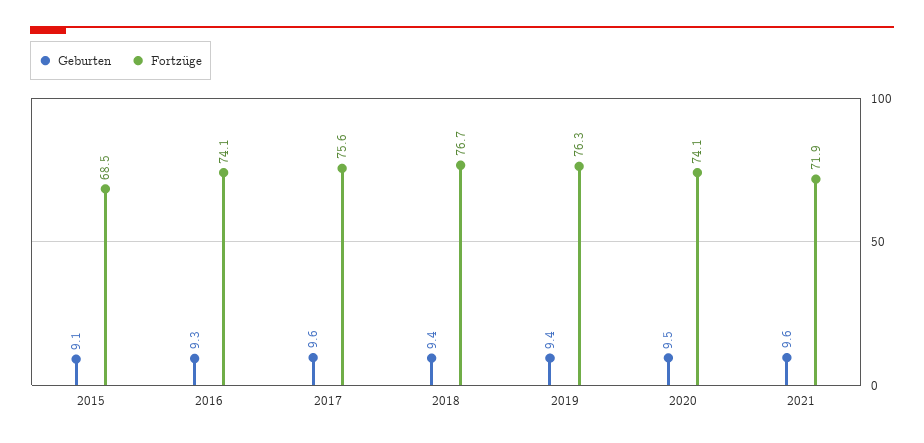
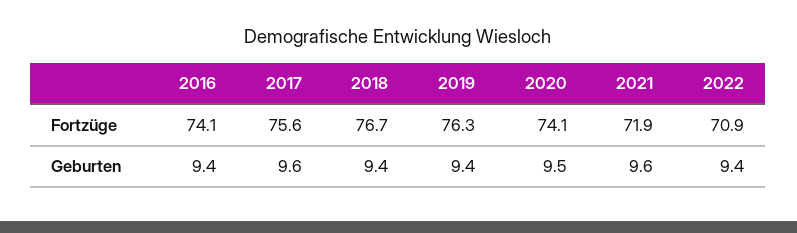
Geburten, 2015: 9.1 -> none
Fortzüge, 2015: 68.5 -> none
Geburten, 2016: 9.3 -> 9.4
Fortzüge, 2022: none -> 70.9
Geburten, 2022: none -> 9.4

